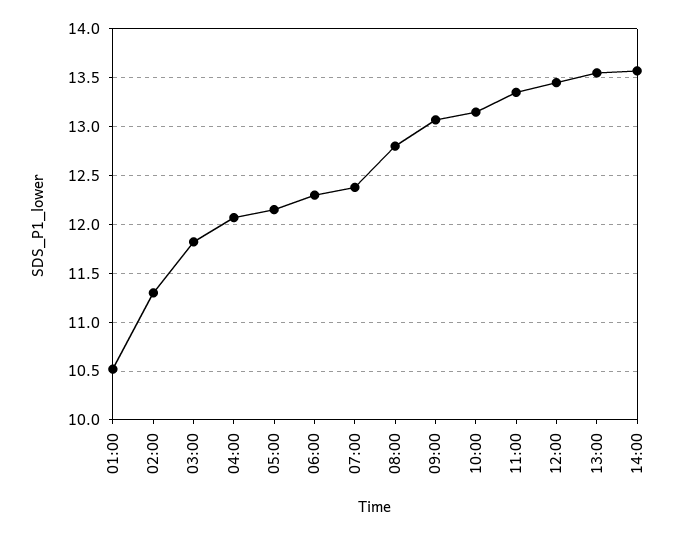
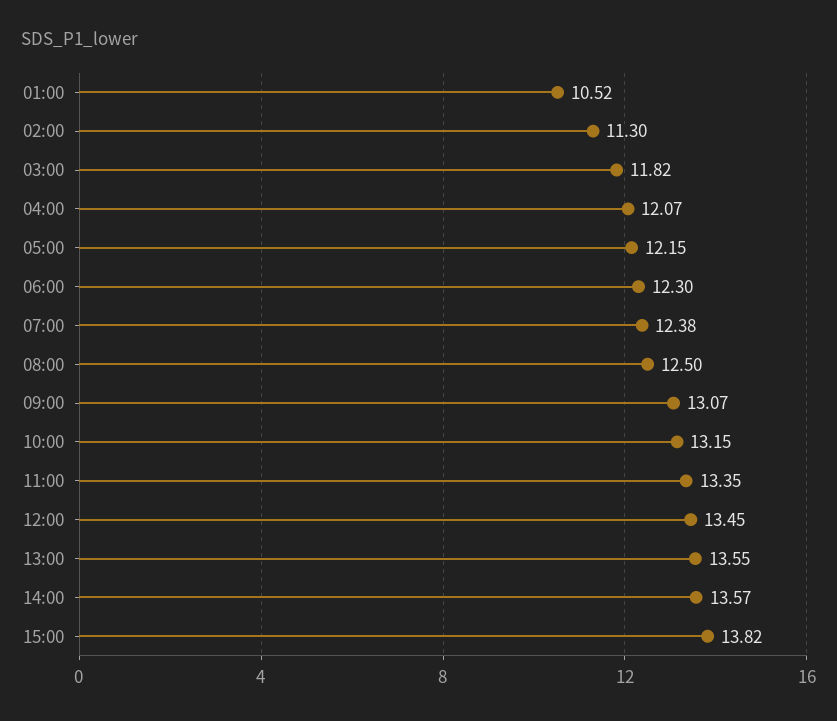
08:00: 12.8 -> 12.5
15:00: none -> 13.82

